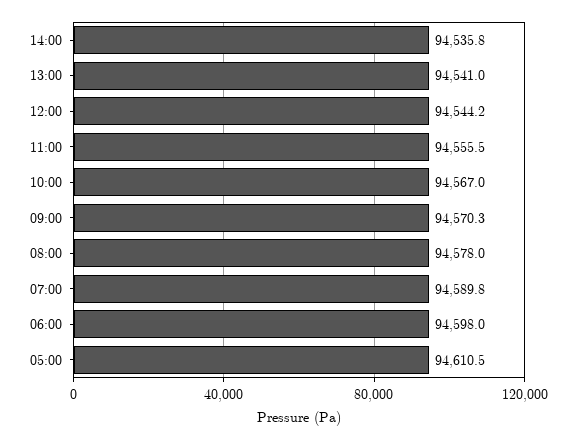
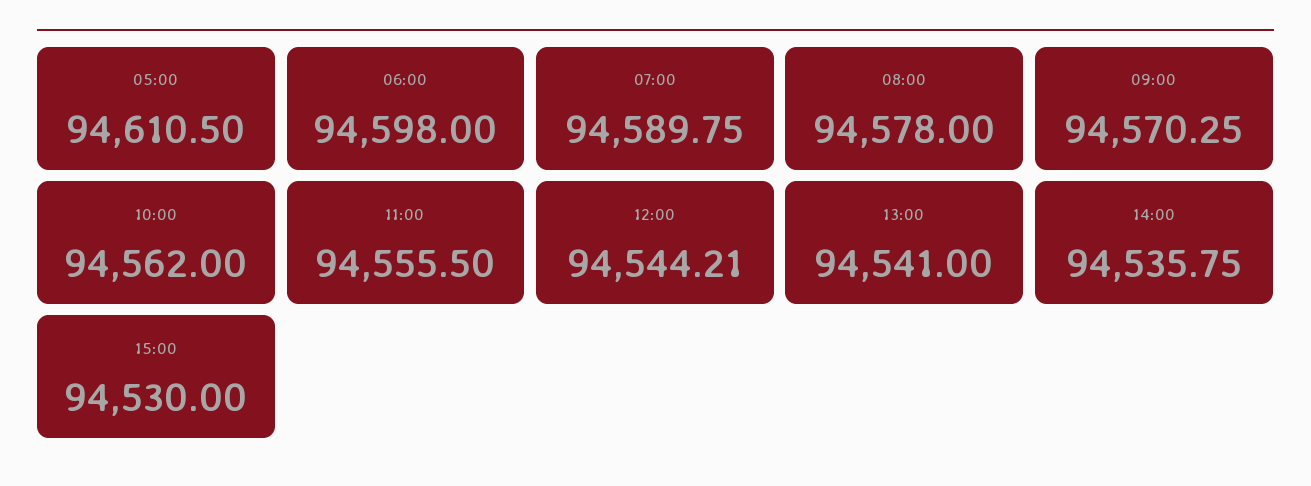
10:00: 94567 -> 94562
15:00: none -> 94530

